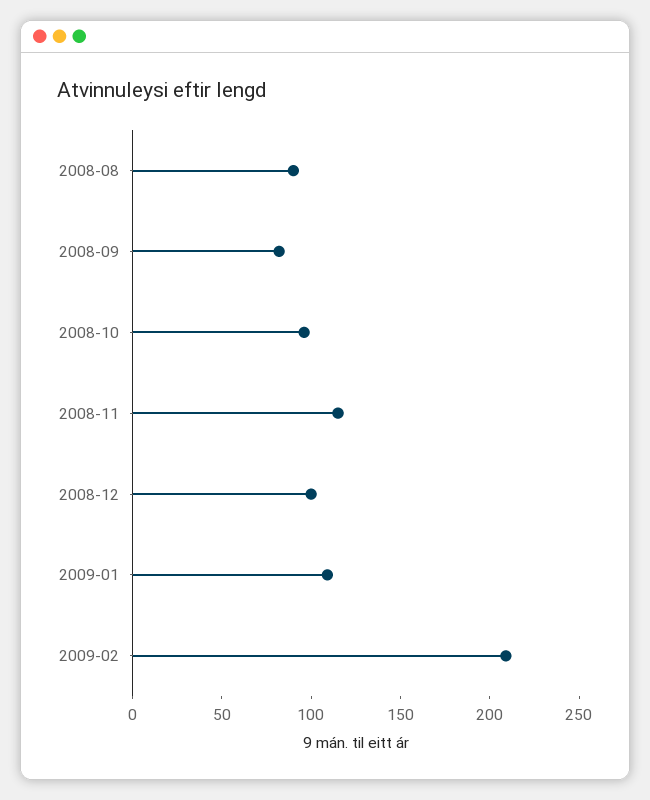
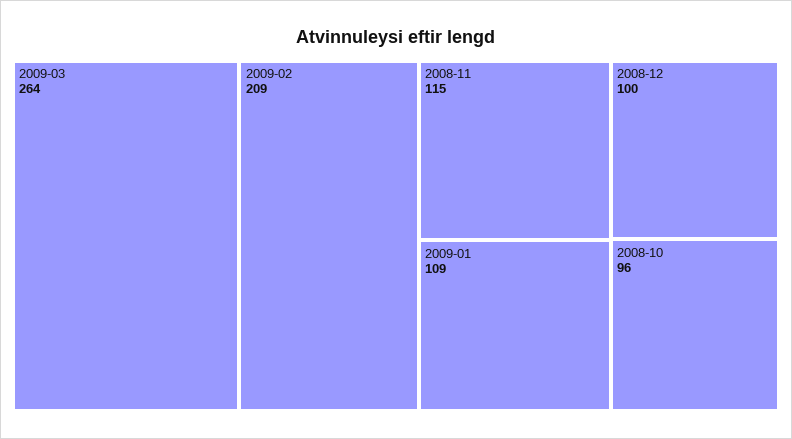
2008-08: 90 -> none
2008-09: 80 -> none
2009-03: none -> 264

